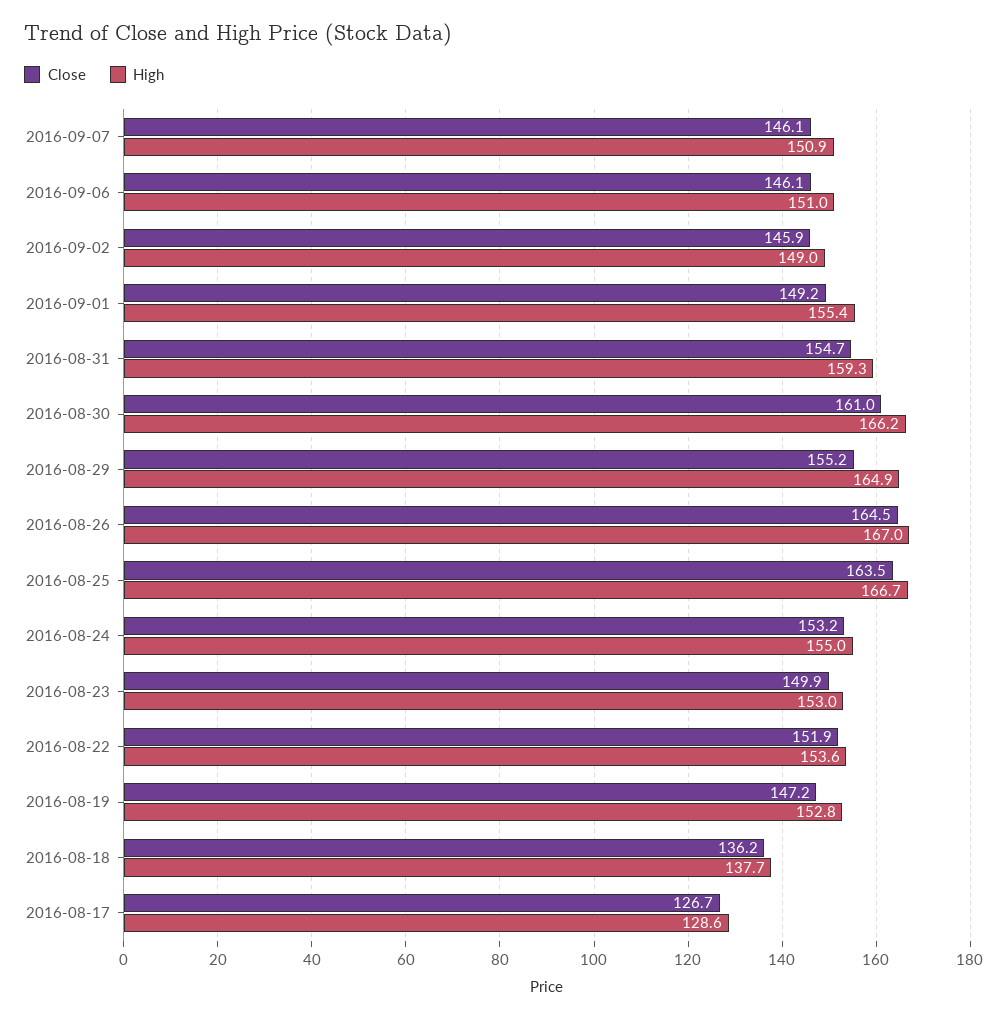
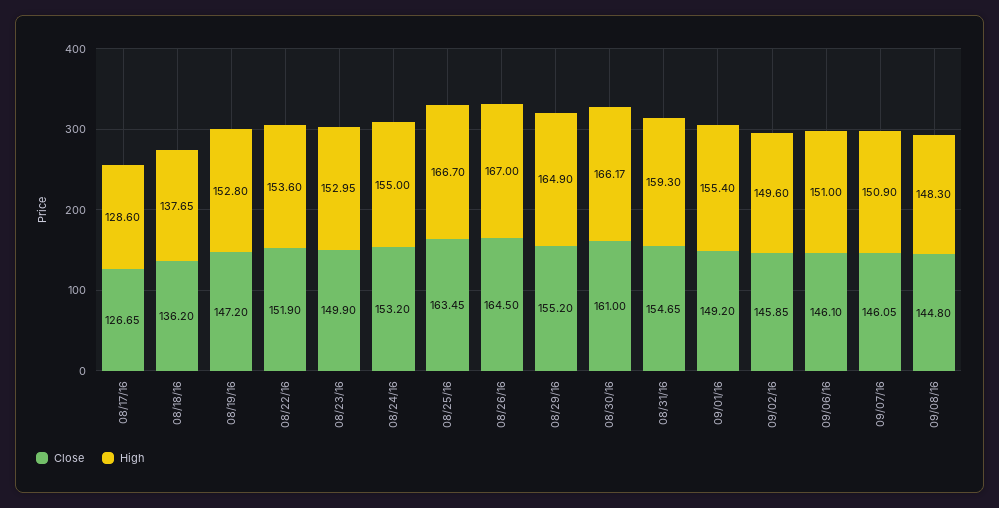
High, 2016-09-02: 149 -> 149.6
Close, 09/08/16: none -> 144.8
High, 09/08/16: none -> 148.3

